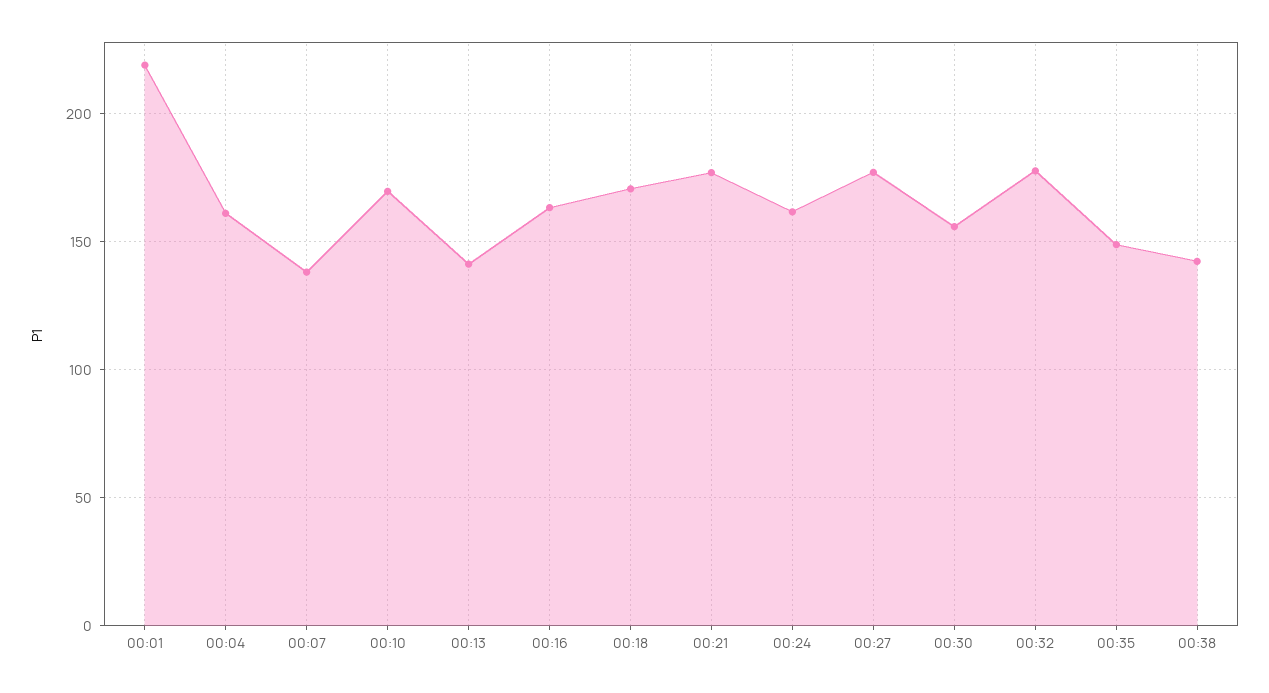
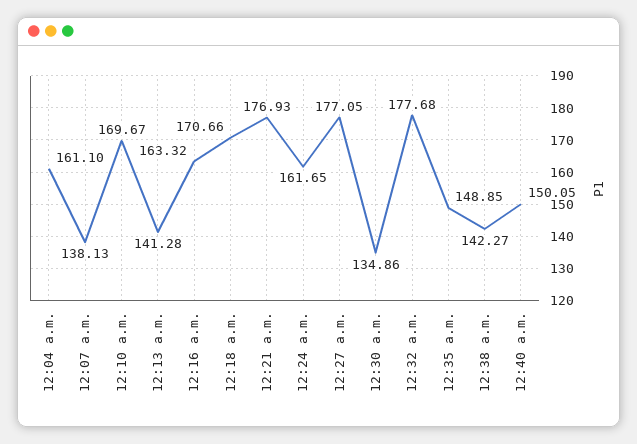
00:01: 220 -> none
00:30: 155 -> 134.86
12:40 a.m.: none -> 150.05

